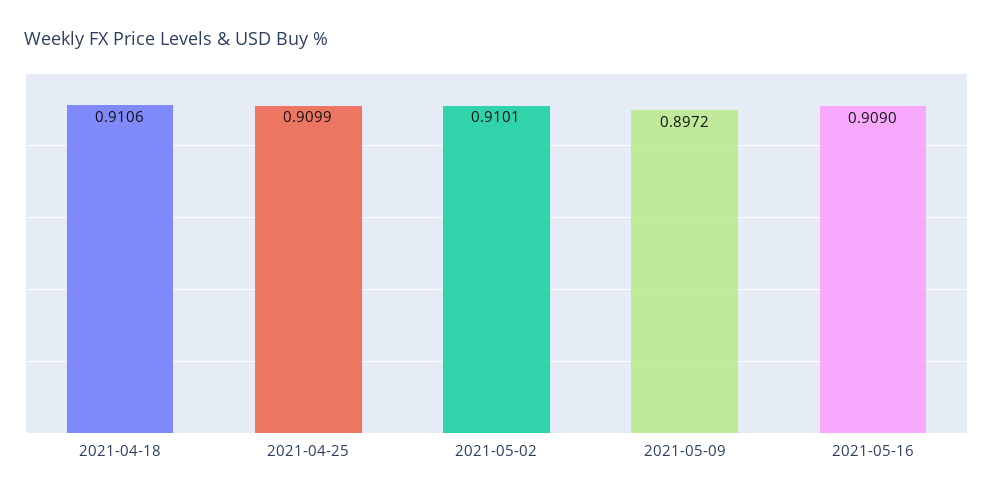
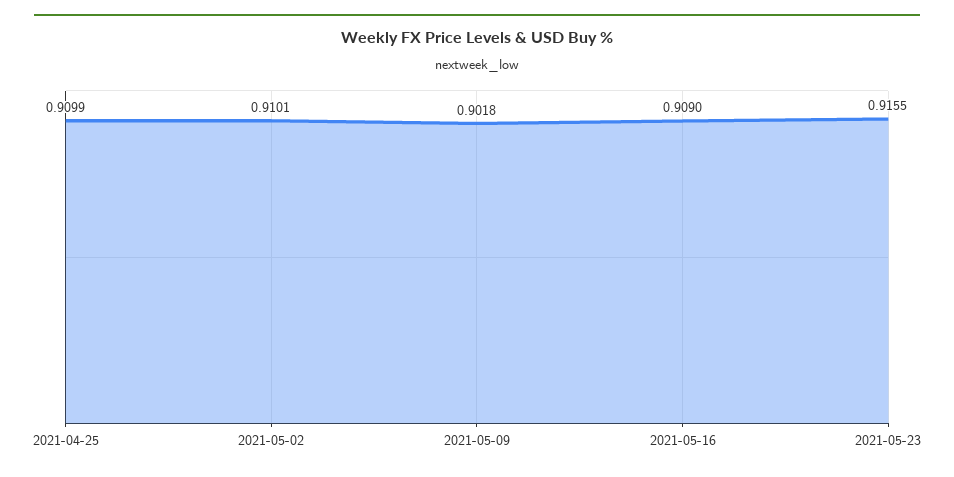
2021-04-18: 0.9106 -> none
2021-05-09: 0.8972 -> 0.9018
2021-05-23: none -> 0.9155

